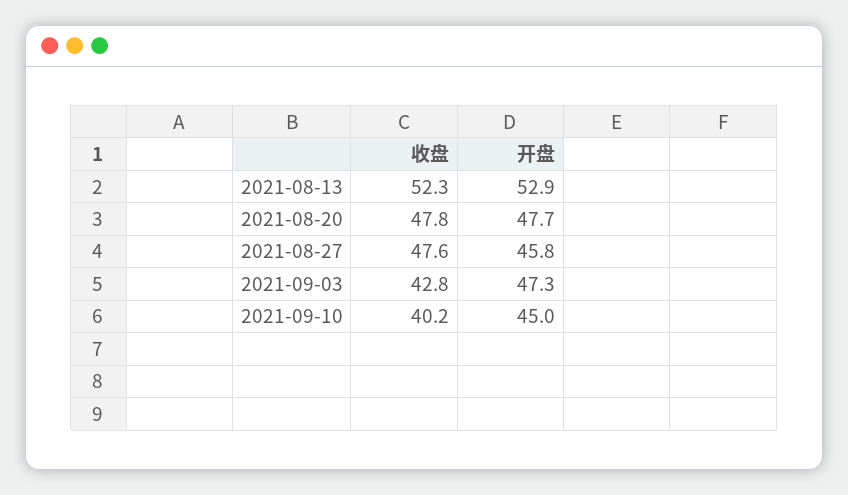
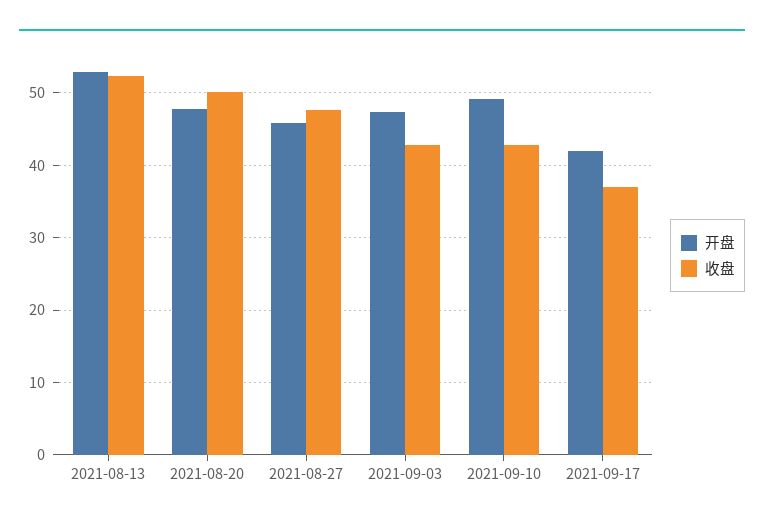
收盘, 2021-08-20: 47.8 -> 50
收盘, 2021-09-10: 40.2 -> 43
开盘, 2021-09-10: 45 -> 49
开盘, 2021-09-17: none -> 42
收盘, 2021-09-17: none -> 37

